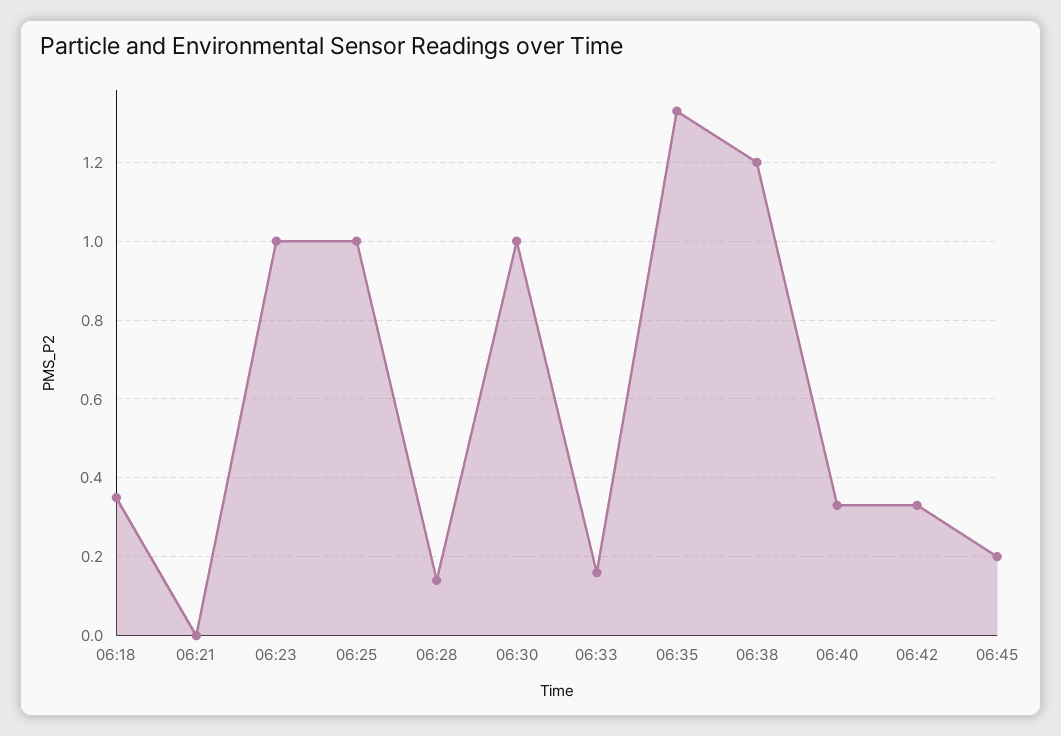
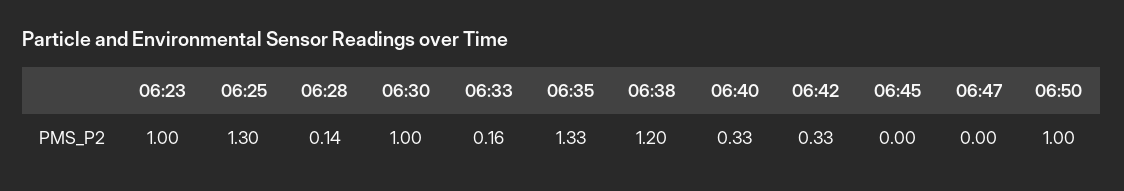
06:18: 0.35 -> none
06:21: 0 -> none
06:25: 1 -> 1.3
06:45: 0.2 -> 0
06:47: none -> 0
06:50: none -> 1

